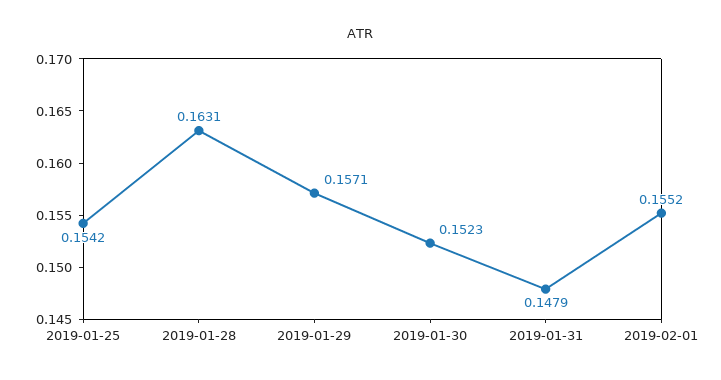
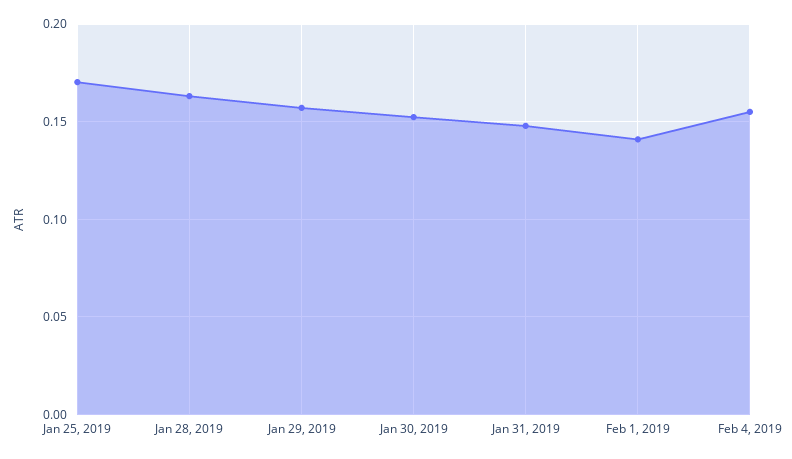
2019-01-25: 0.1542 -> 0.17
2019-02-01: 0.1552 -> 0.14
Feb 4, 2019: none -> 0.155

